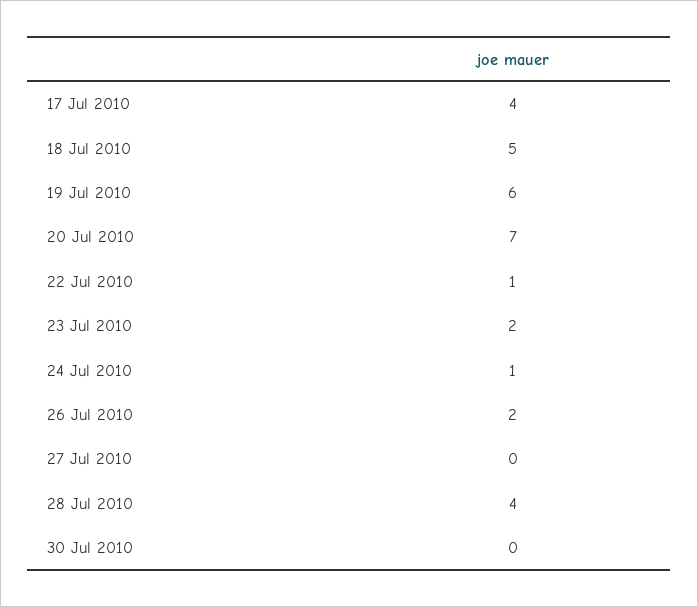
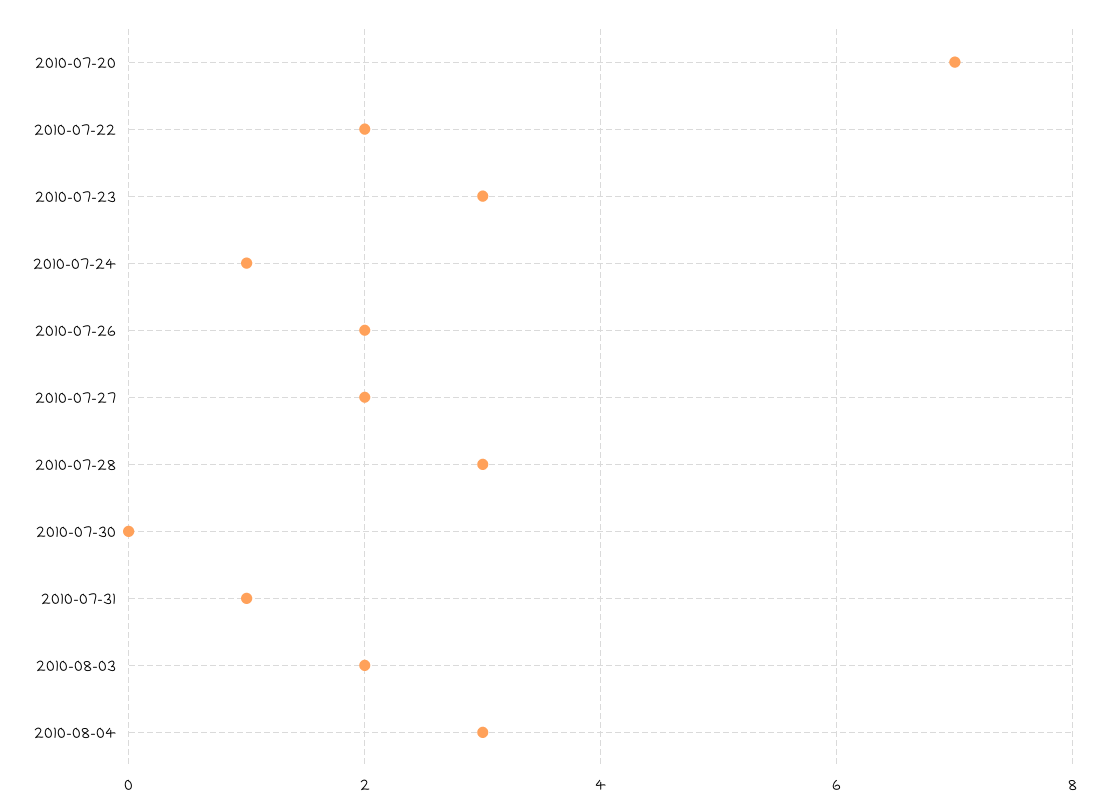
17 Jul 2010: 4 -> none
18 Jul 2010: 5 -> none
19 Jul 2010: 6 -> none
22 Jul 2010: 1 -> 2
23 Jul 2010: 2 -> 3
27 Jul 2010: 0 -> 2
28 Jul 2010: 4 -> 3
2010-07-31: none -> 1
2010-08-03: none -> 2
2010-08-04: none -> 3

